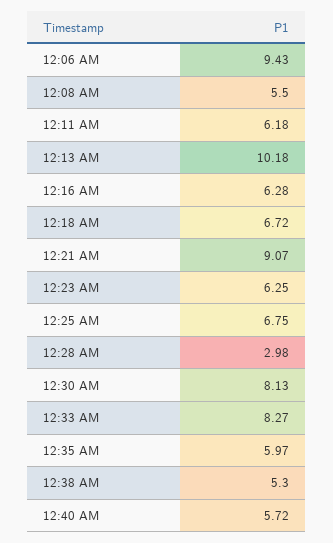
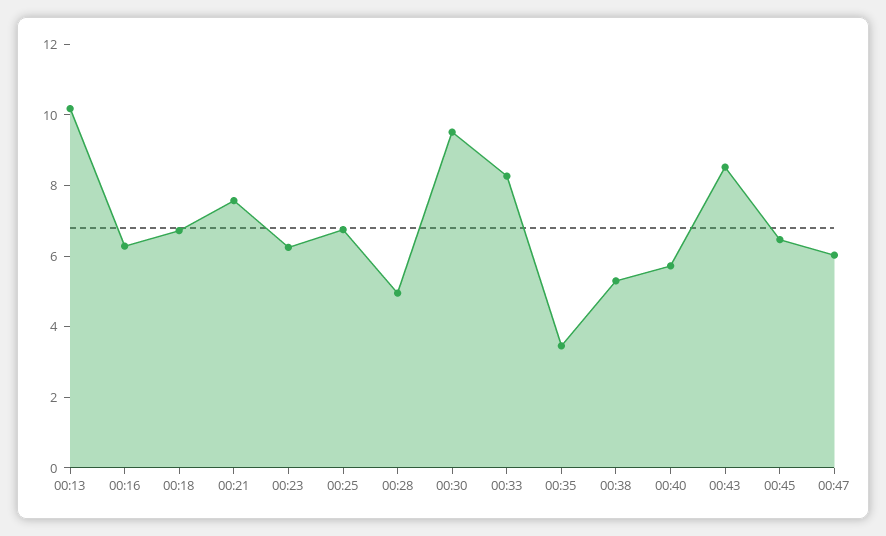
12:06 AM: 9.43 -> none
12:08 AM: 5.5 -> none
12:11 AM: 6.18 -> none
12:21 AM: 9.07 -> 7.5
12:28 AM: 2.98 -> 5
12:30 AM: 8.13 -> 9.5
12:35 AM: 5.97 -> 3.5
00:43: none -> 8.5
00:45: none -> 6.5
00:47: none -> 6

